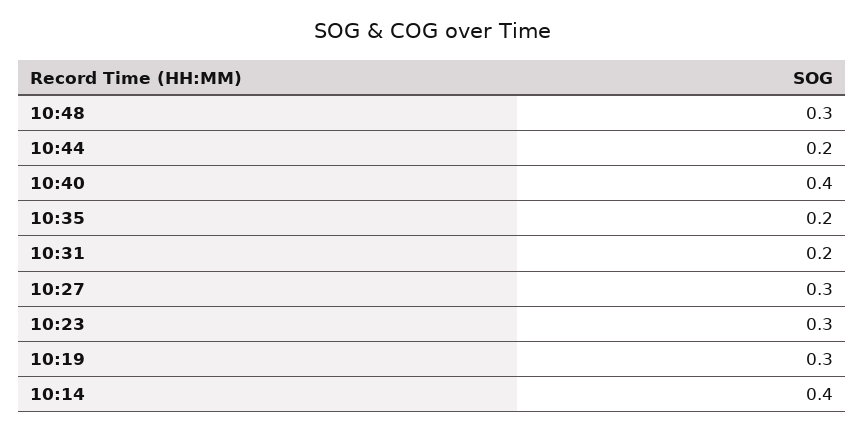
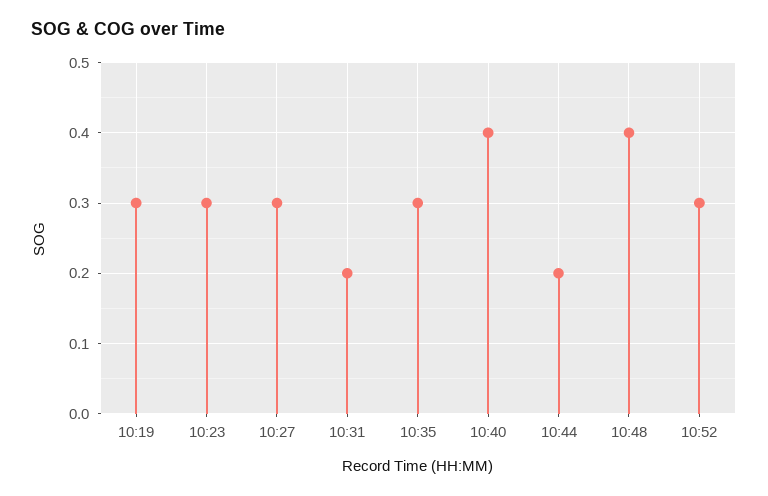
10:48: 0.3 -> 0.4
10:35: 0.2 -> 0.3
10:14: 0.4 -> none
10:52: none -> 0.3

